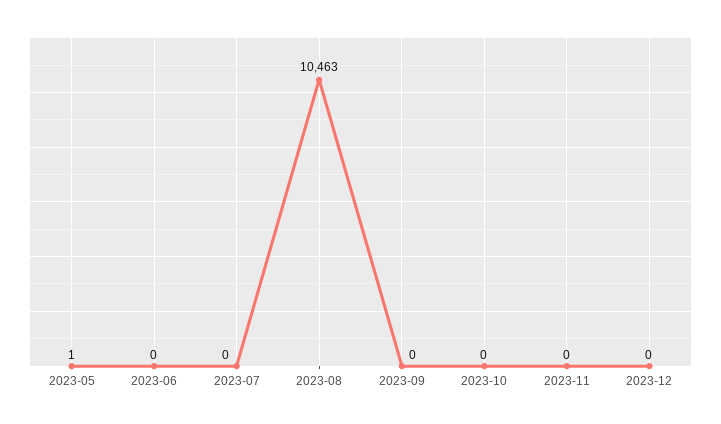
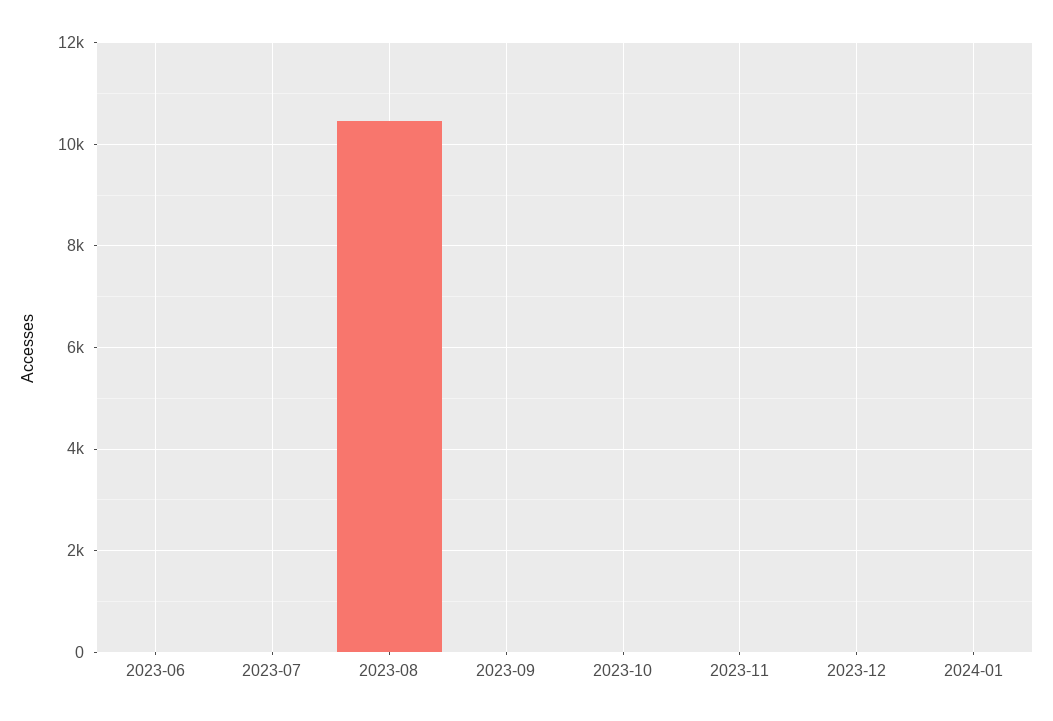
2023-05: 1 -> none
2024-01: none -> 0

